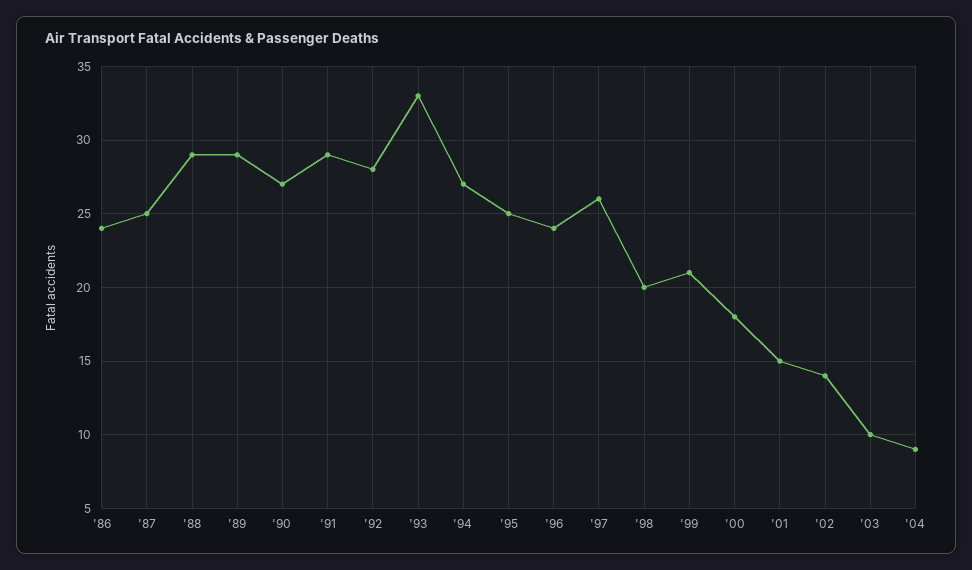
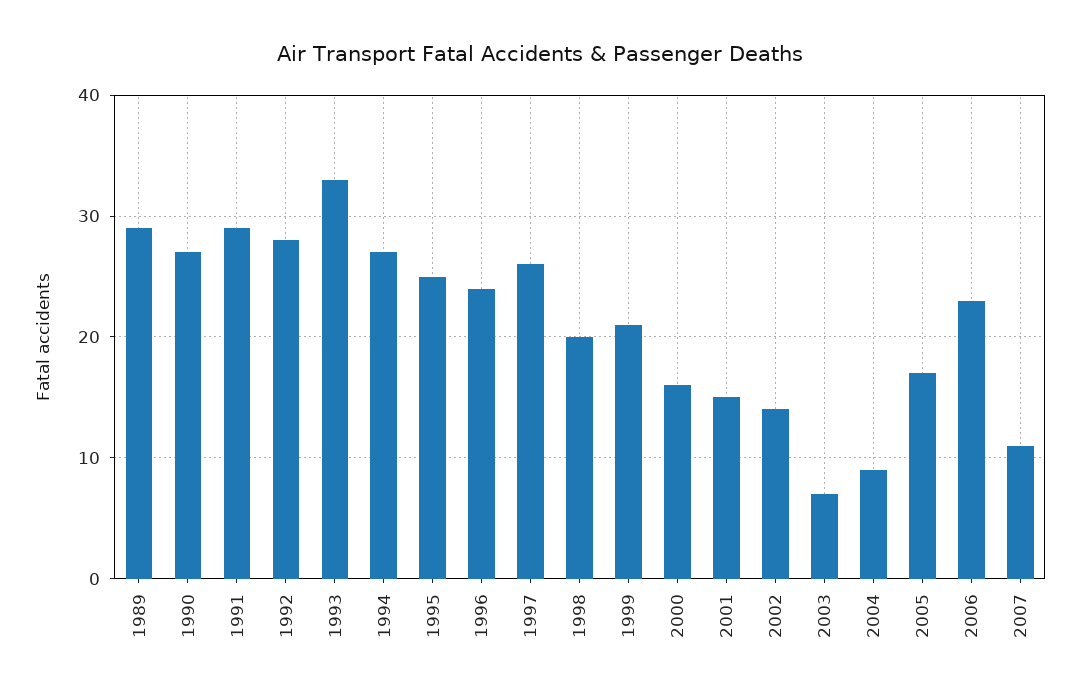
'86: 24 -> none
'87: 25 -> none
'88: 29 -> none
'00: 18 -> 16
'03: 10 -> 7
2005: none -> 17
2006: none -> 23
2007: none -> 11

